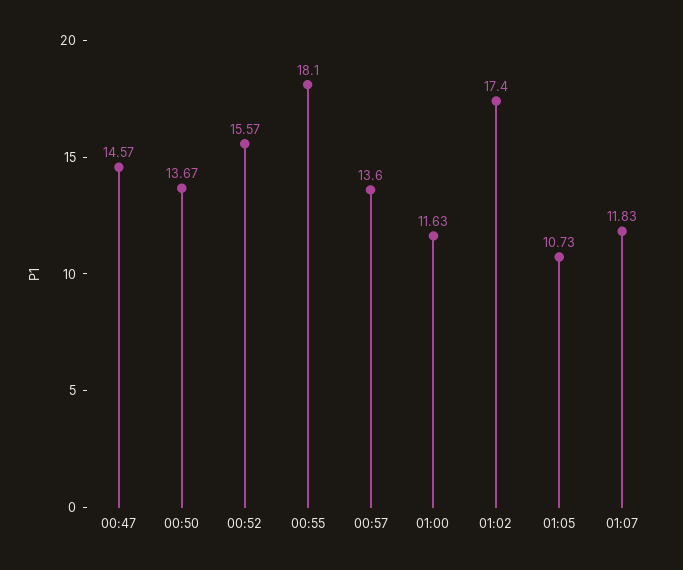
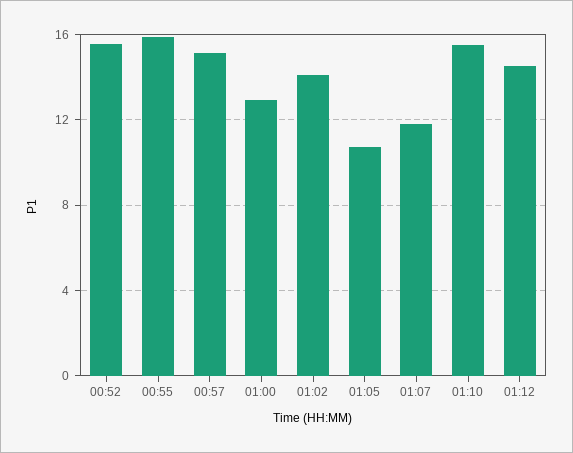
00:47: 14.57 -> none
00:50: 13.67 -> none
00:55: 18.1 -> 16
00:57: 13.6 -> 15
01:00: 11.63 -> 13
01:02: 17.4 -> 14
01:10: none -> 15.5
01:12: none -> 14.5

